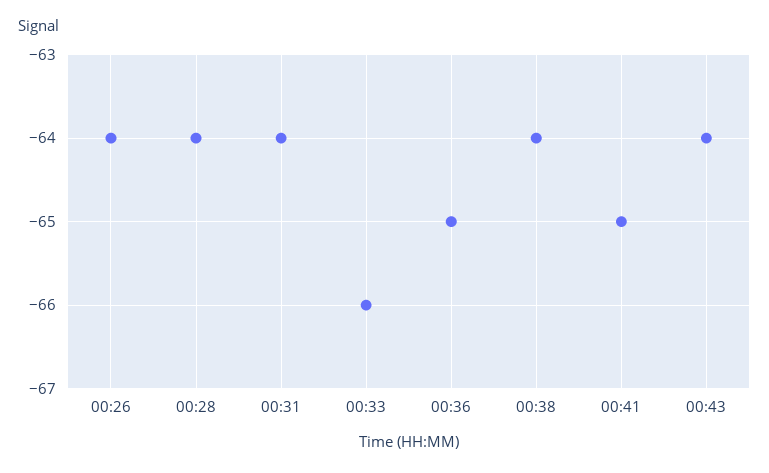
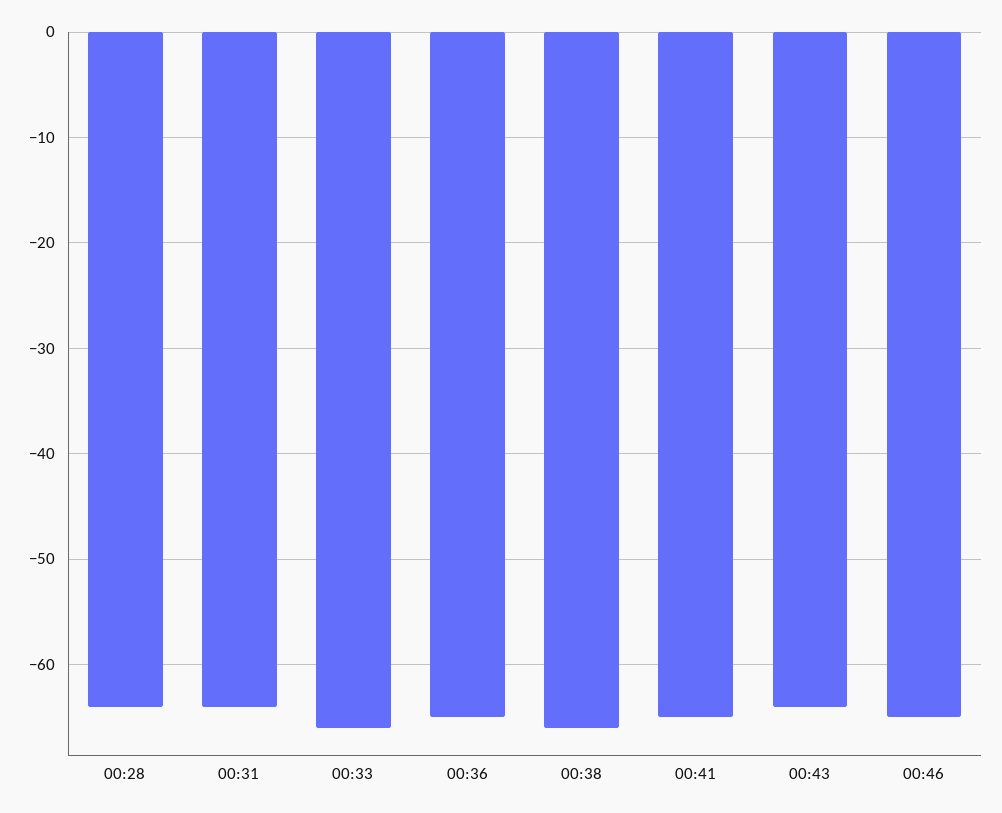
00:26: -64 -> none
00:38: -64 -> -66
00:46: none -> -65

